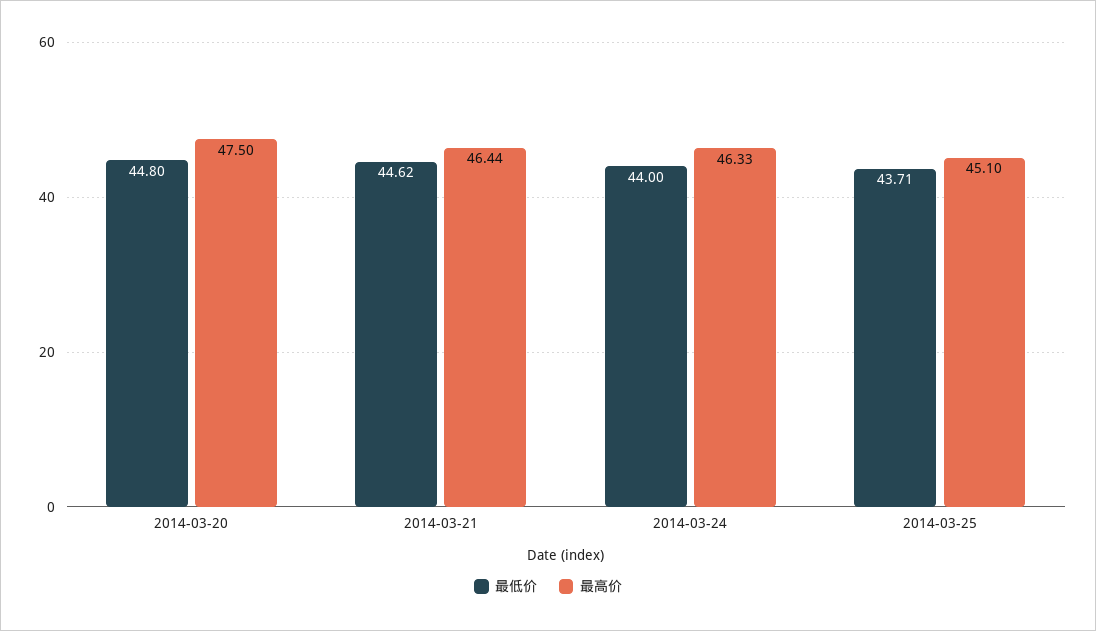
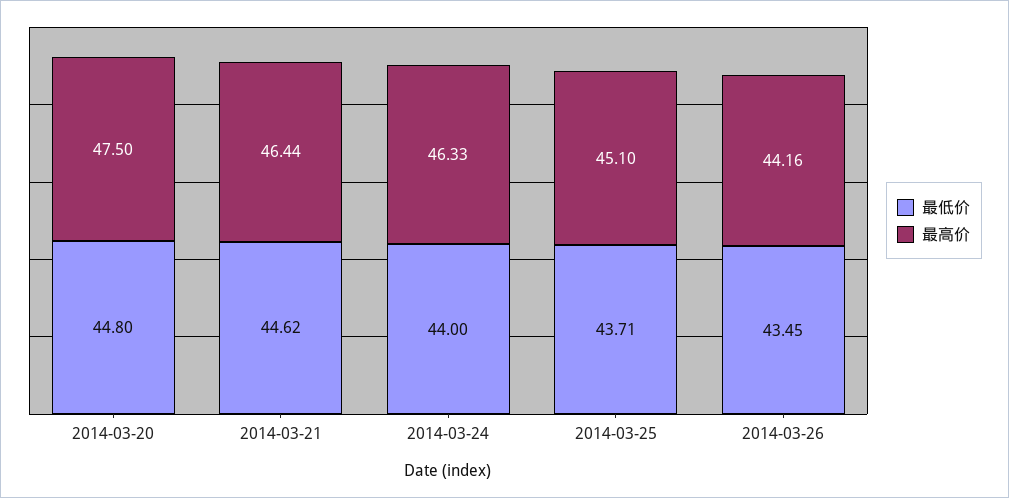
最低价, 2014-03-26: none -> 43.45
最高价, 2014-03-26: none -> 44.16

